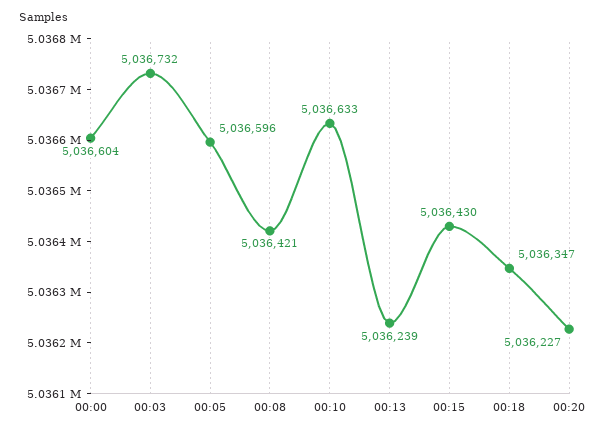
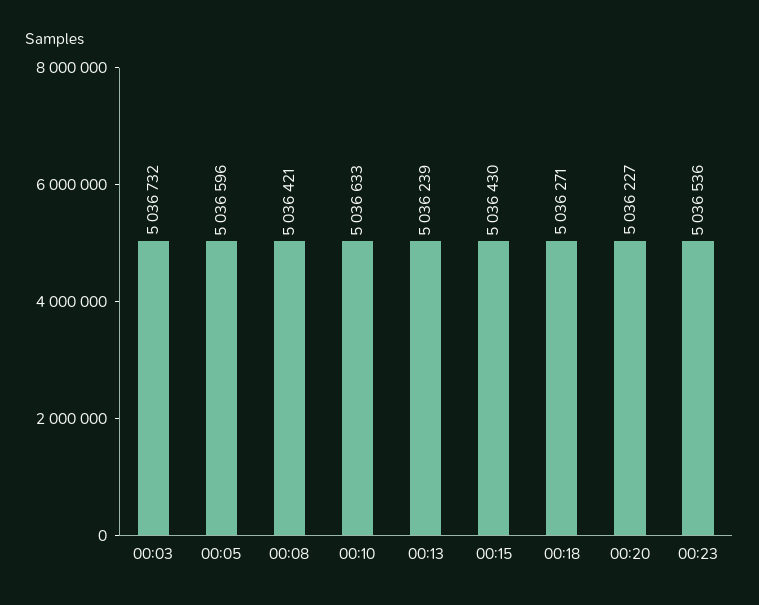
00:00: 5036604 -> none
00:18: 5036347 -> 5036271
00:23: none -> 5036536

